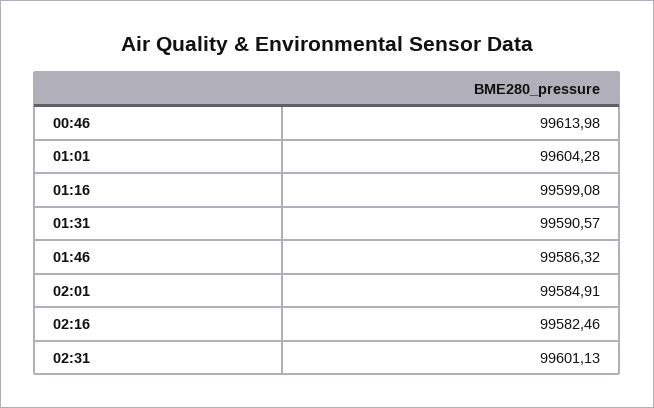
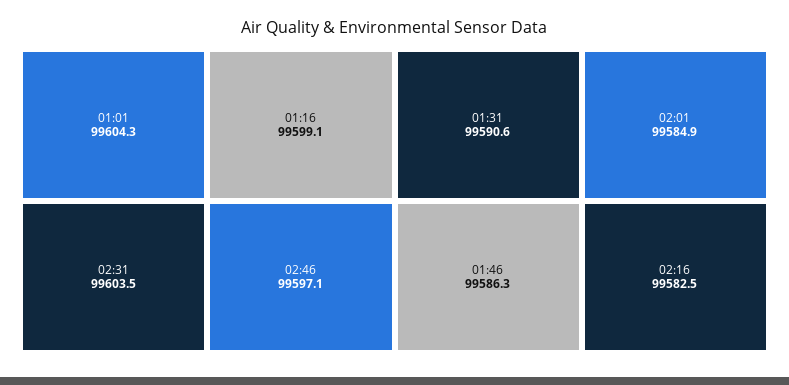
00:46: 99613.98 -> none
02:31: 99601.13 -> 99603.5
02:46: none -> 99597.1

